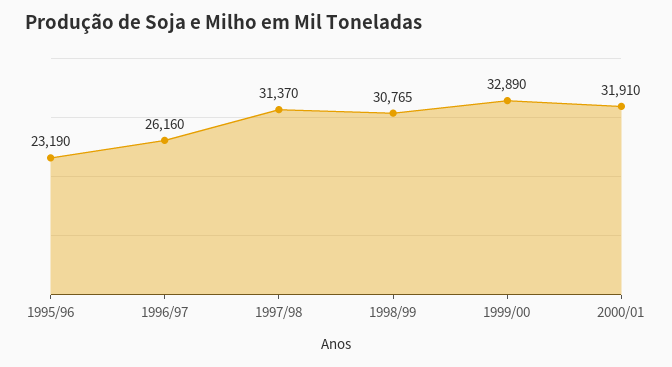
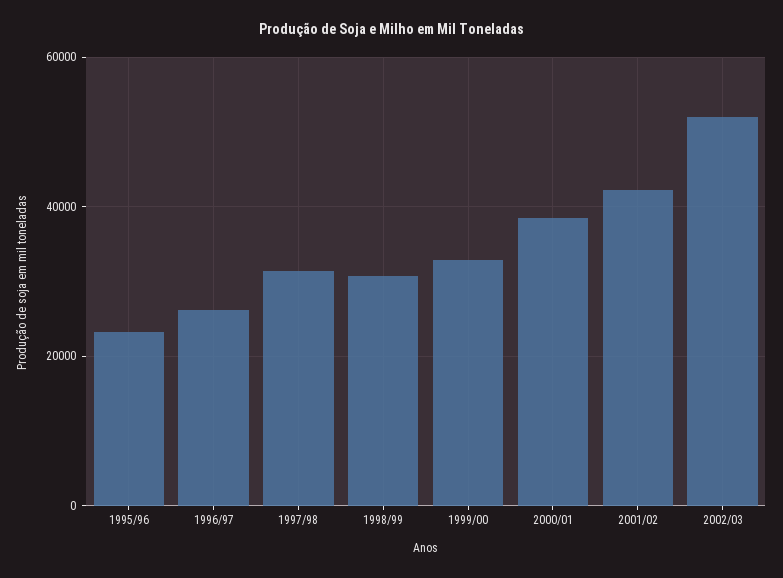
2000/01: 31910 -> 38000
2001/02: none -> 42000
2002/03: none -> 52000

